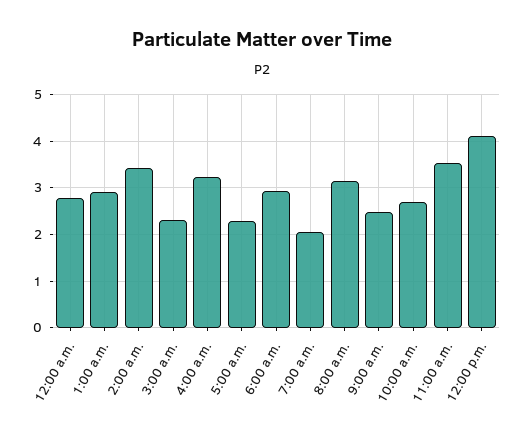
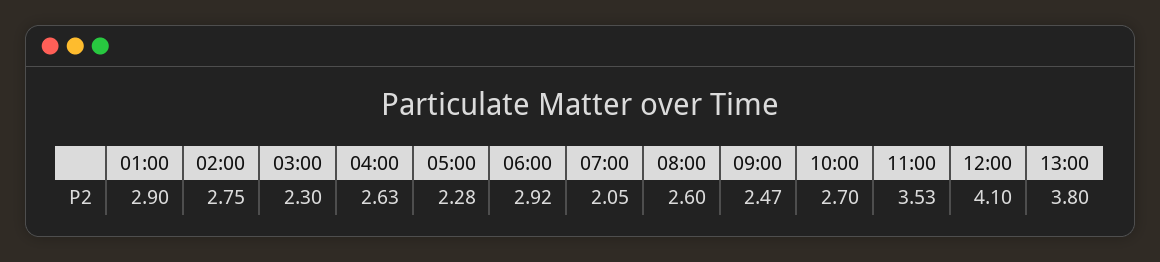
12:00 a.m.: 2.8 -> none
2:00 a.m.: 3.4 -> 2.75
4:00 a.m.: 3.2 -> 2.63
8:00 a.m.: 3.2 -> 2.6
13:00: none -> 3.8

